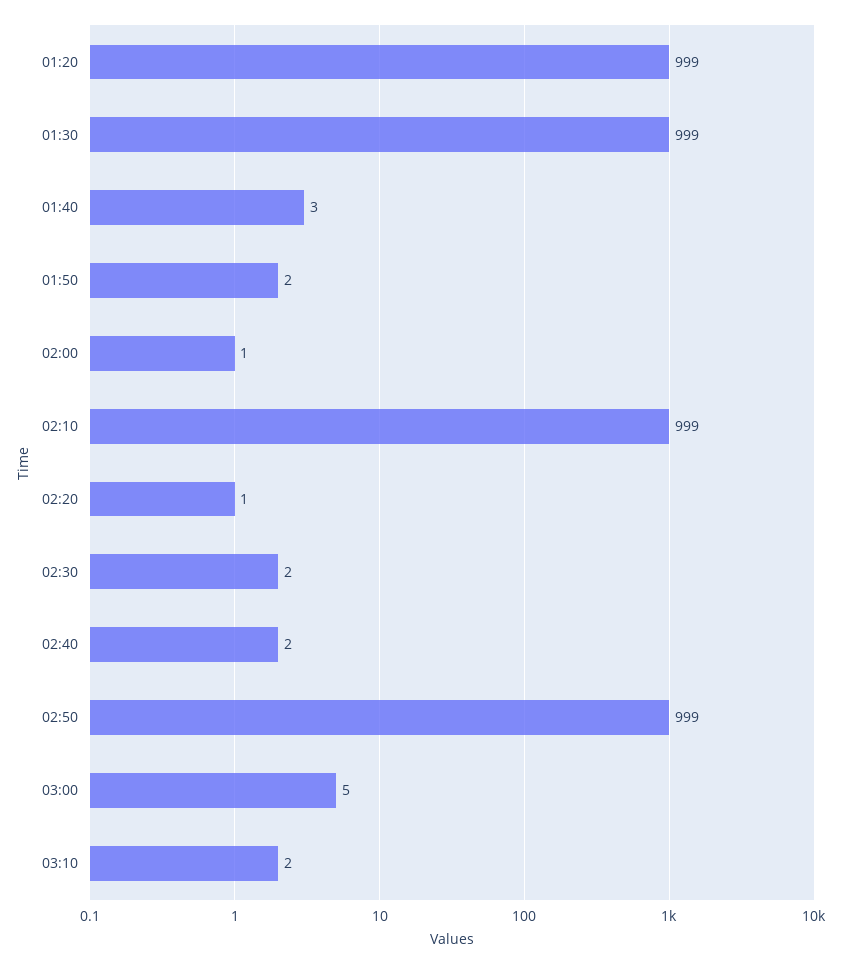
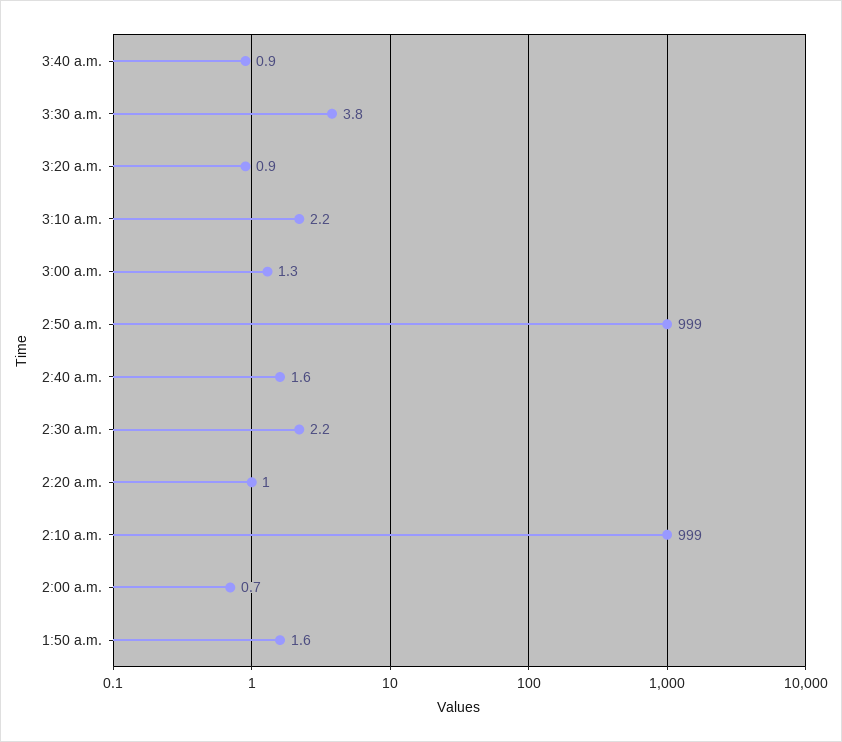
01:20: 999 -> none
01:30: 999 -> none
01:40: 3 -> none
03:00: 5 -> 1.3
3:40 a.m.: none -> 0.9
3:30 a.m.: none -> 3.8
3:20 a.m.: none -> 0.9

